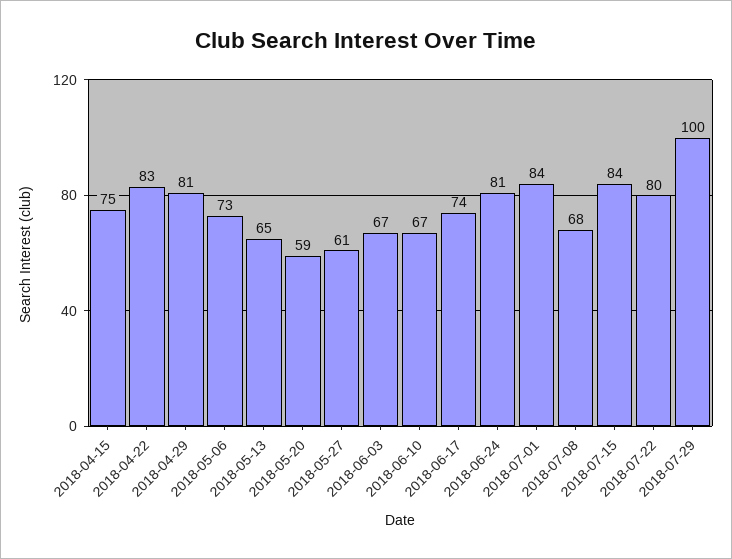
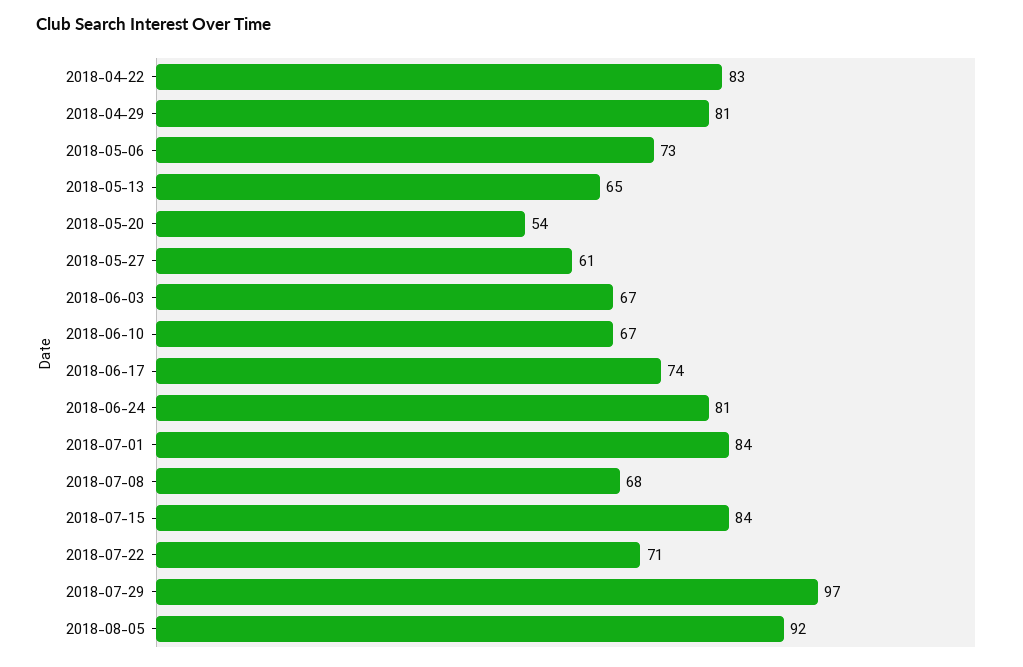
2018-04-15: 75 -> none
2018-05-20: 59 -> 54
2018-07-22: 80 -> 71
2018-07-29: 100 -> 97
2018-08-05: none -> 92

